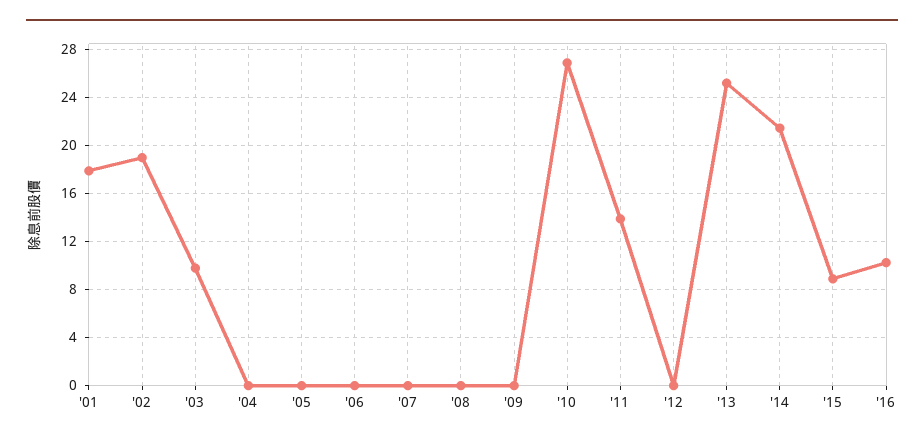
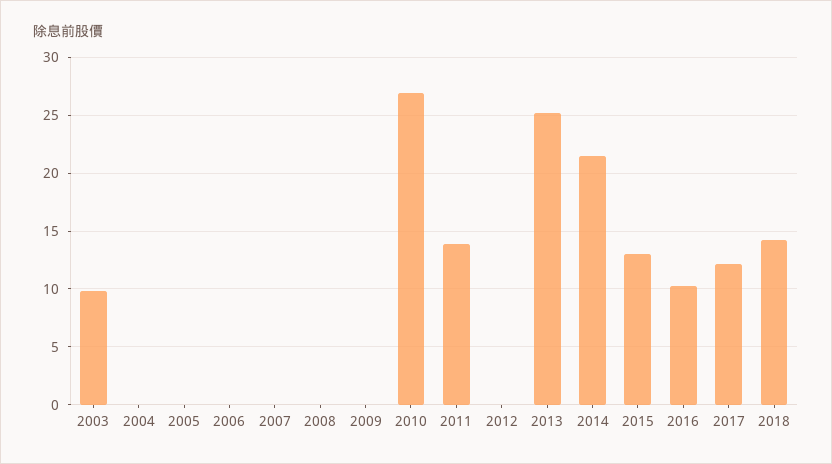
'01: 18 -> none
'02: 19 -> none
'15: 9 -> 13
2017: none -> 12
2018: none -> 14

